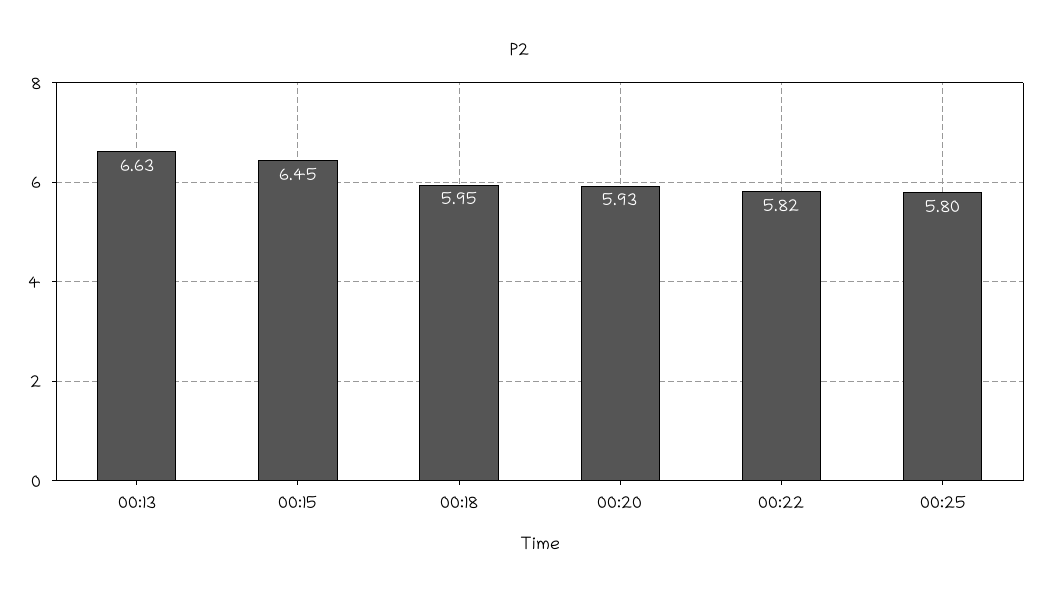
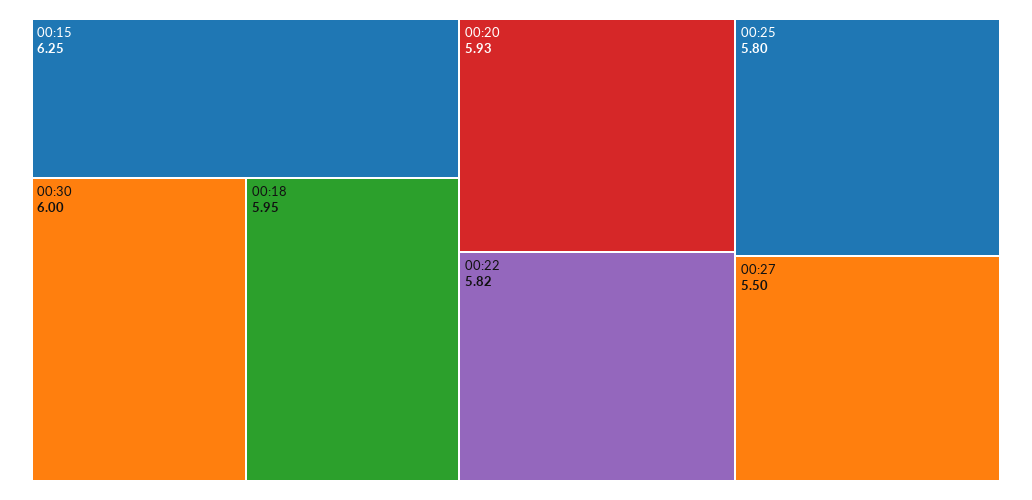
00:13: 6.63 -> none
00:15: 6.45 -> 6.25
00:30: none -> 6
00:27: none -> 5.5

